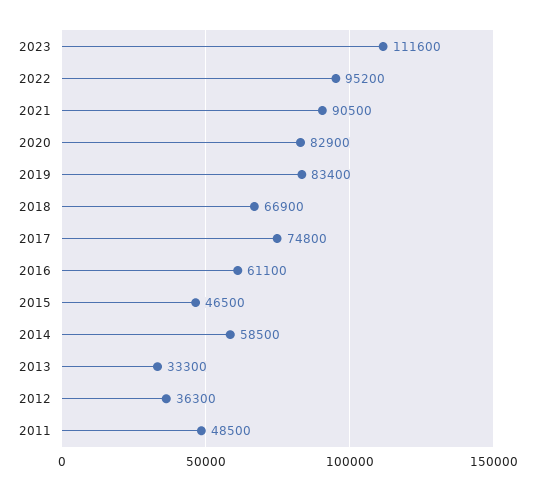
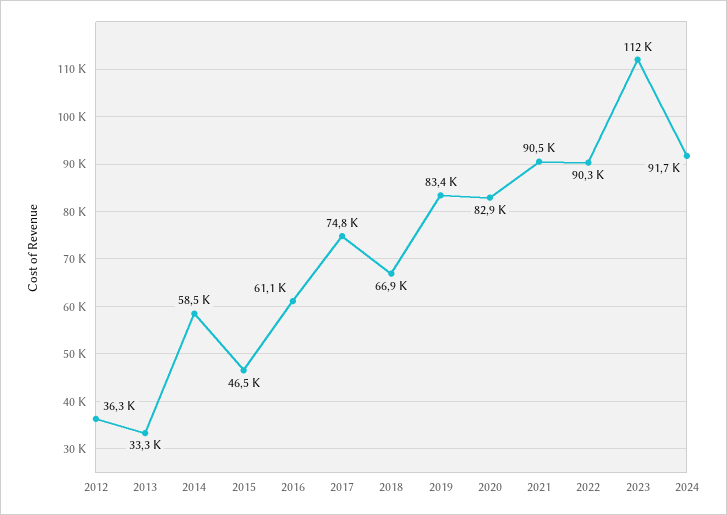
2022: 95200 -> 90300
2011: 48500 -> none
2024: none -> 91700

